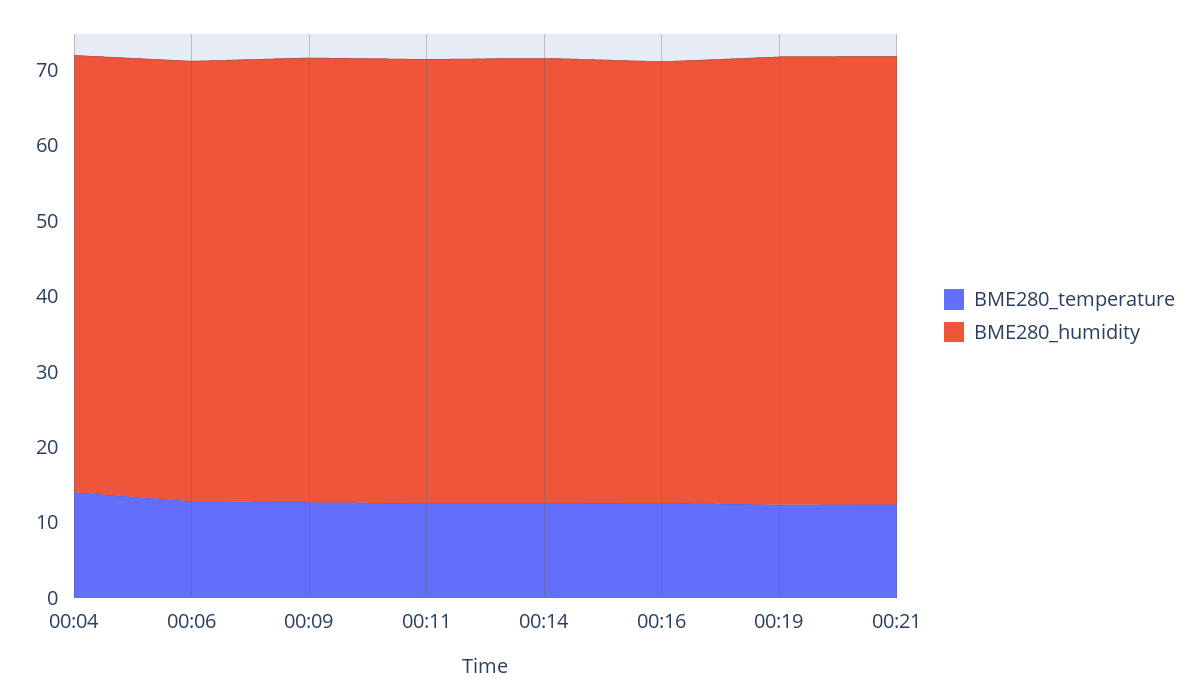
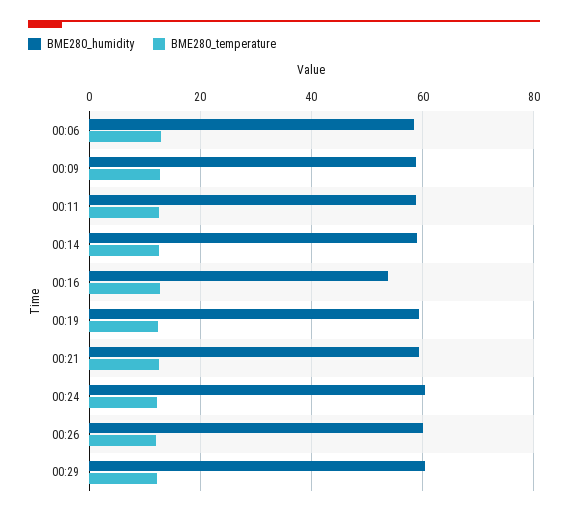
BME280_temperature, 00:04: 14 -> none
BME280_humidity, 00:04: 58 -> none
BME280_humidity, 00:16: 58 -> 54
BME280_humidity, 00:24: none -> 60
BME280_temperature, 00:24: none -> 12
BME280_humidity, 00:26: none -> 60
BME280_temperature, 00:26: none -> 12
BME280_humidity, 00:29: none -> 60
BME280_temperature, 00:29: none -> 12

